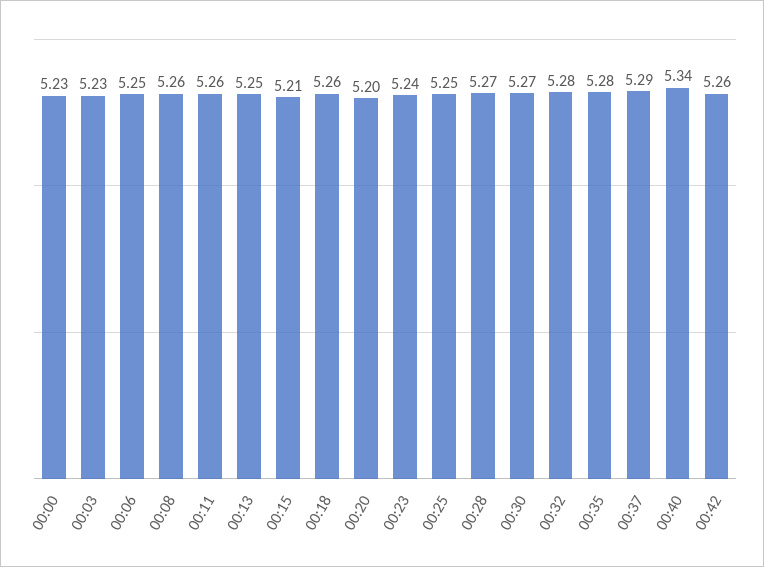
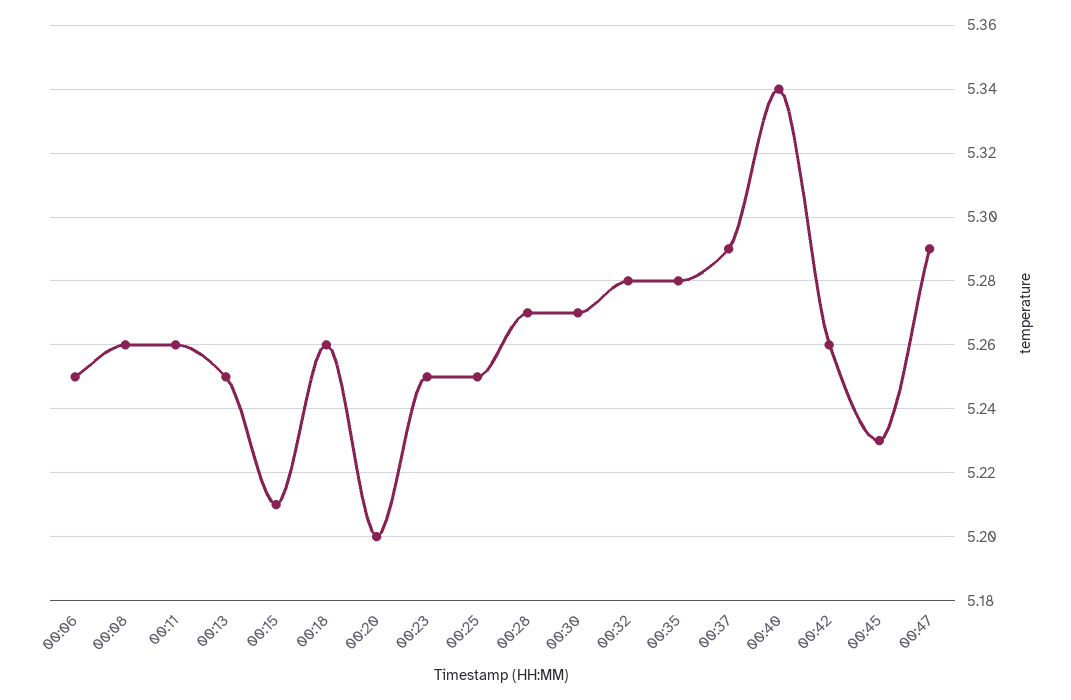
00:00: 5.23 -> none
00:03: 5.23 -> none
00:23: 5.24 -> 5.25
00:45: none -> 5.23
00:47: none -> 5.29

